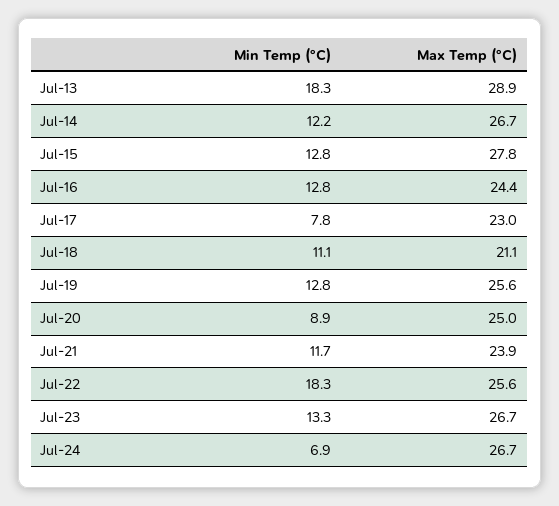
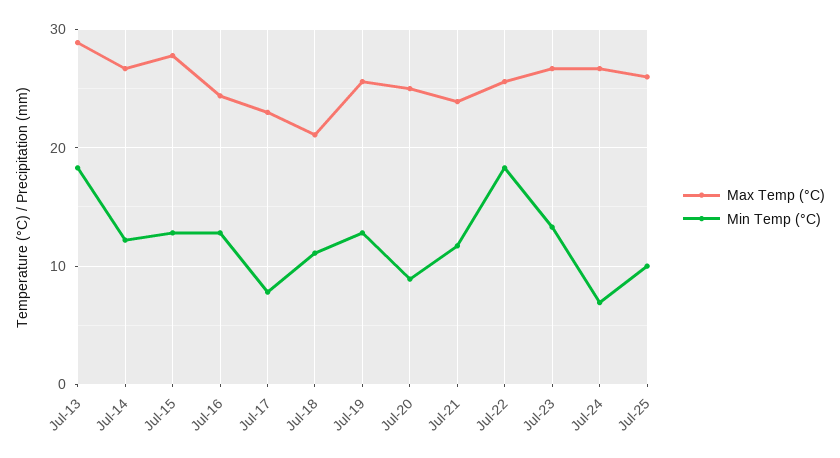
Max Temp (°C), Jul-25: none -> 26
Min Temp (°C), Jul-25: none -> 10

